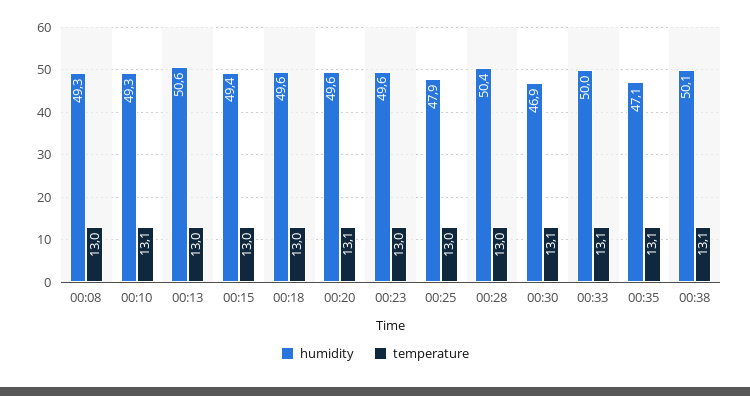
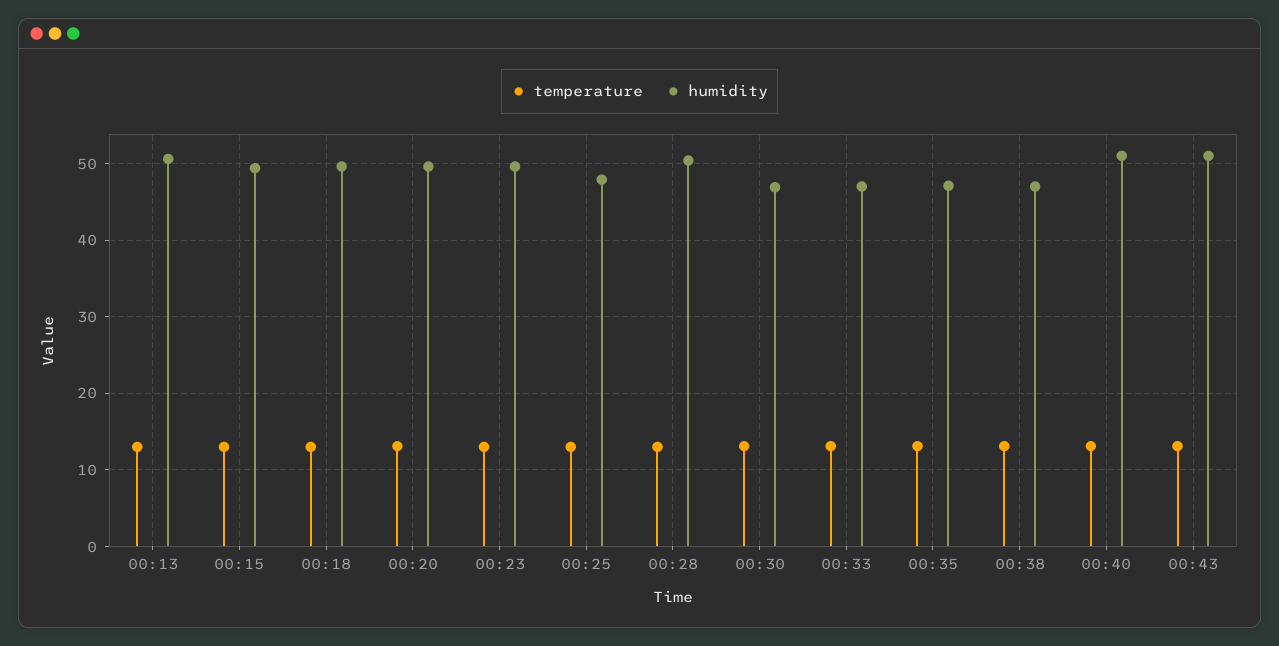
humidity, 00:08: 49.3 -> none
temperature, 00:08: 13 -> none
humidity, 00:10: 49.3 -> none
temperature, 00:10: 13.1 -> none
humidity, 00:33: 50 -> 47
humidity, 00:38: 50.1 -> 47
temperature, 00:40: none -> 13
humidity, 00:40: none -> 51
temperature, 00:43: none -> 13
humidity, 00:43: none -> 51

